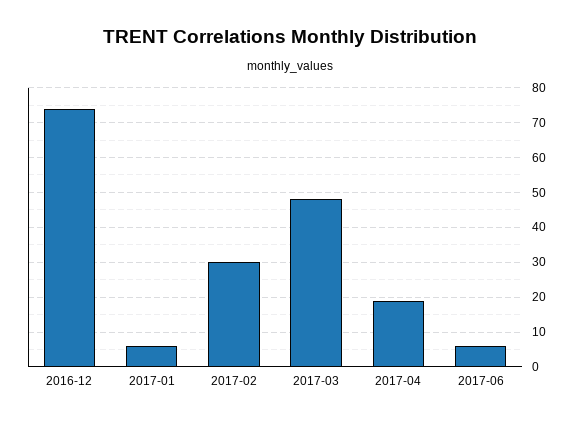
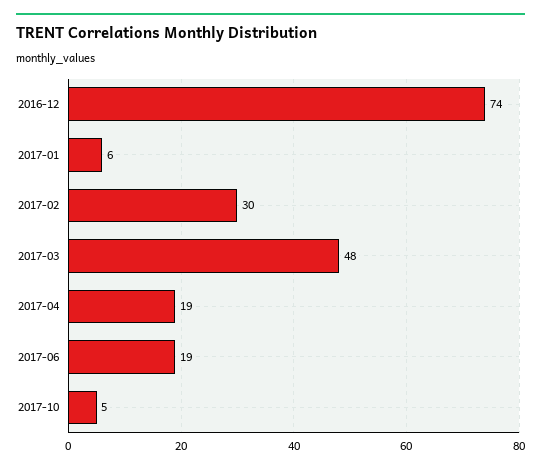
2017-06: 5 -> 19
2017-10: none -> 5

